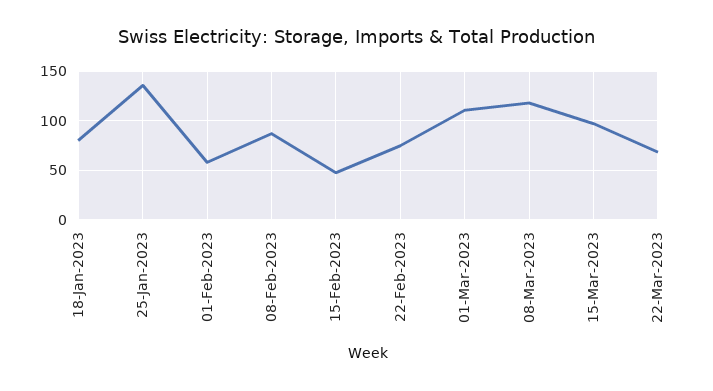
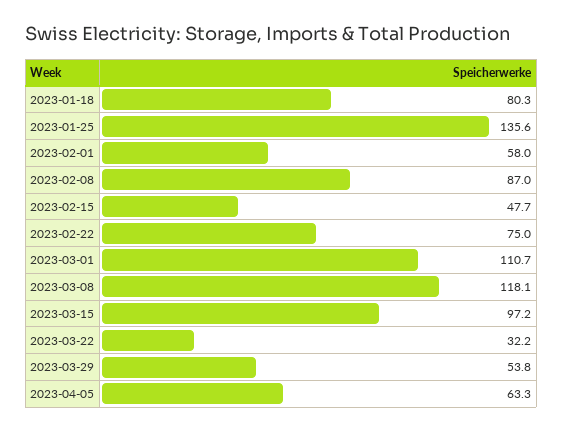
22-Mar-2023: 70 -> 32.2
2023-03-29: none -> 53.8
2023-04-05: none -> 63.3

